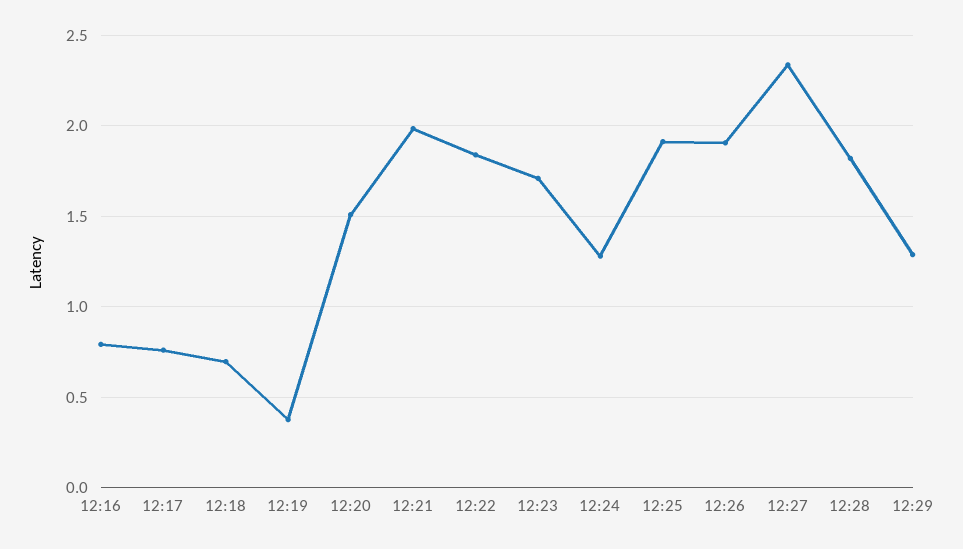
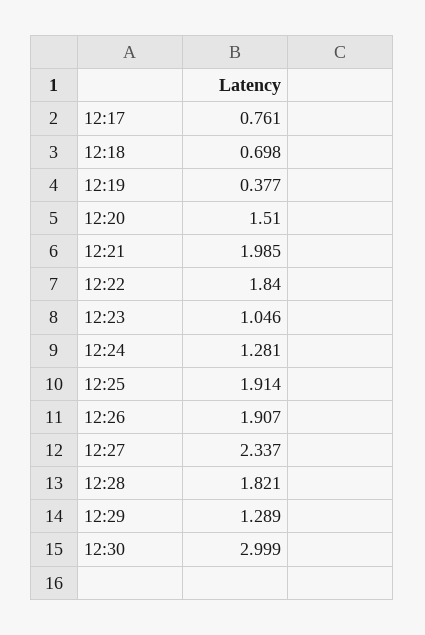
12:16: 0.8 -> none
12:23: 1.7 -> 1.046
12:30: none -> 2.999

